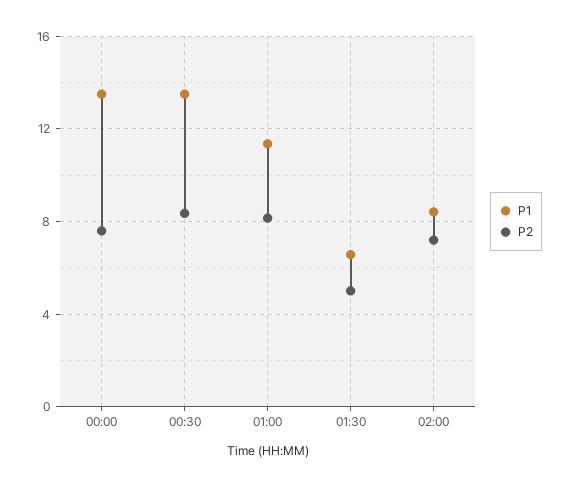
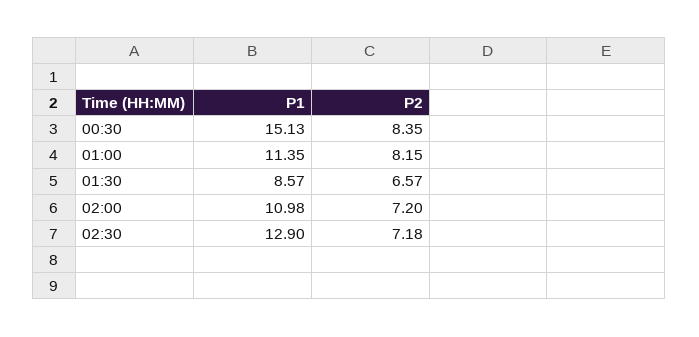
P1, 00:00: 13.5 -> none
P2, 00:00: 7.5 -> none
P1, 00:30: 13.5 -> 15.13
P1, 01:30: 6.5 -> 8.57
P2, 01:30: 5 -> 6.57
P1, 02:00: 8.5 -> 10.98
P1, 02:30: none -> 12.9
P2, 02:30: none -> 7.18

